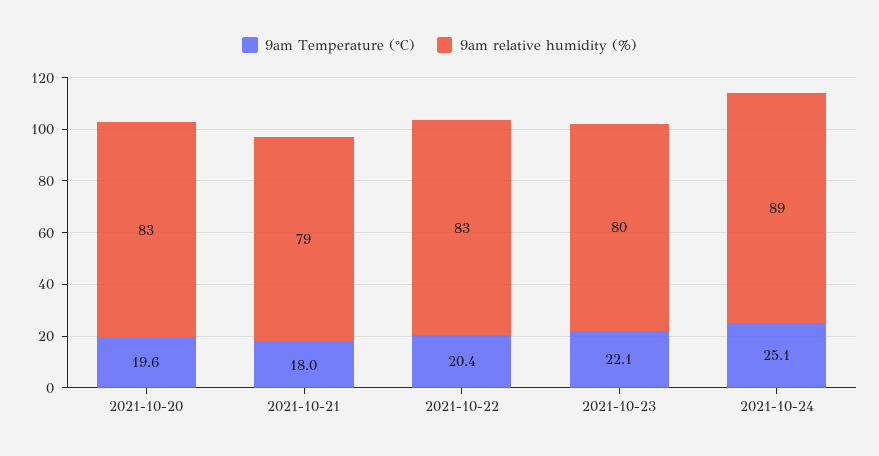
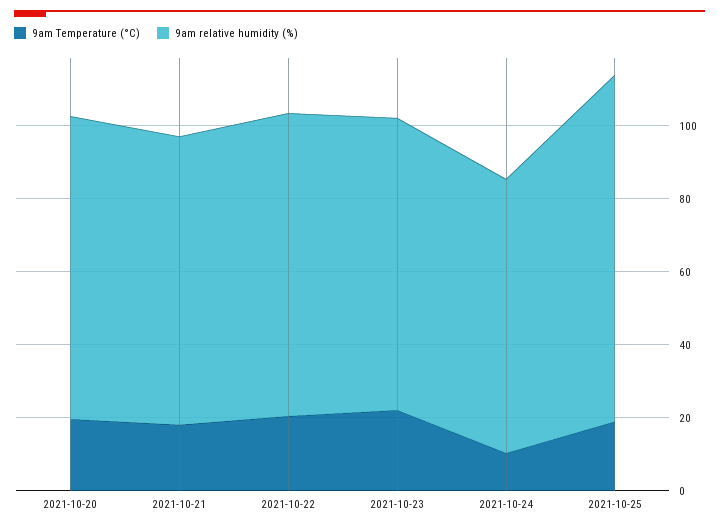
9am Temperature (°C), 2021-10-24: 25.1 -> 10
9am relative humidity (%), 2021-10-24: 89 -> 75
9am Temperature (°C), 2021-10-25: none -> 20
9am relative humidity (%), 2021-10-25: none -> 95

